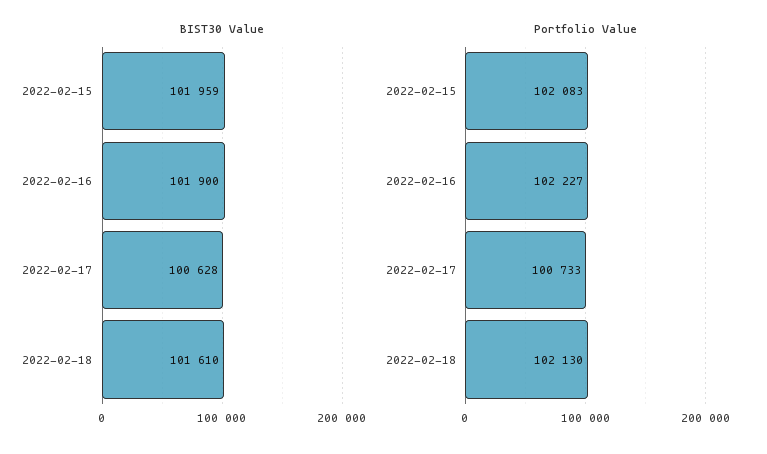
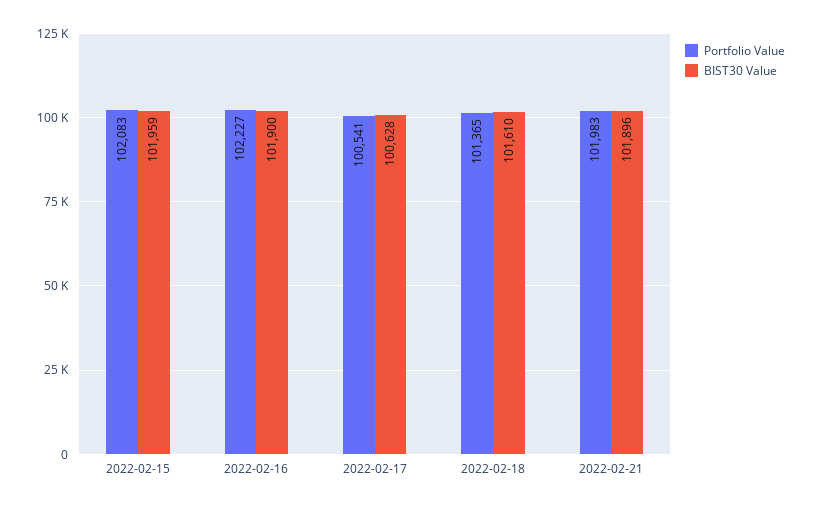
Portfolio Value, 2022-02-17: 100733 -> 100541
Portfolio Value, 2022-02-18: 102130 -> 101365
Portfolio Value, 2022-02-21: none -> 101983
BIST30 Value, 2022-02-21: none -> 101896

